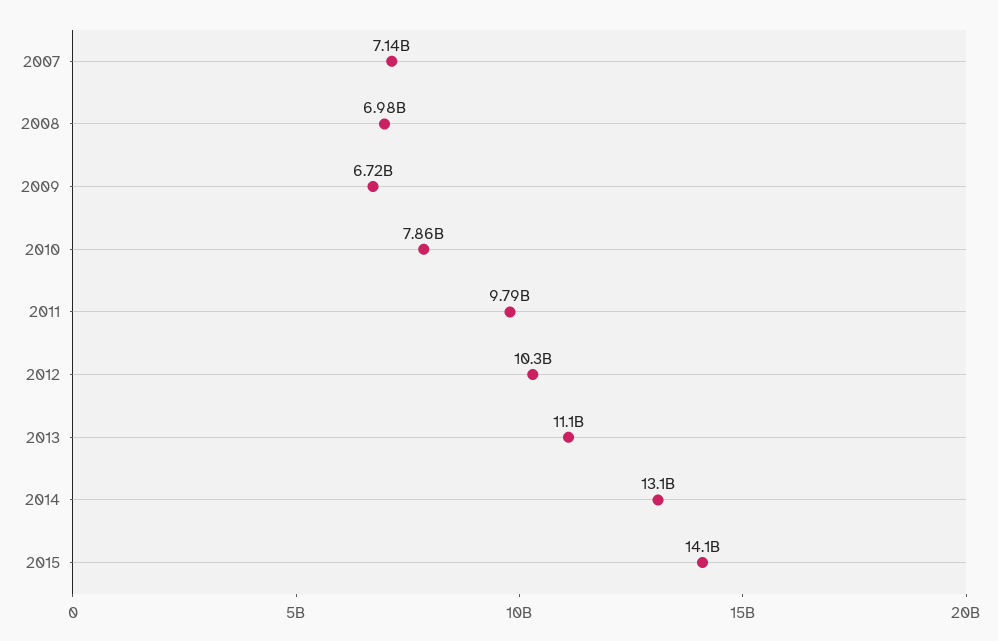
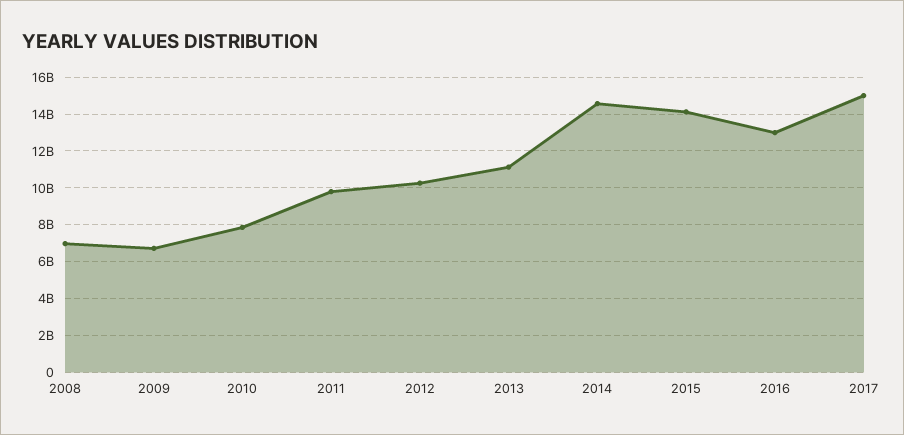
2007: 7140000000 -> none
2014: 13100000000 -> 14500000000
2016: none -> 13000000000
2017: none -> 15000000000

